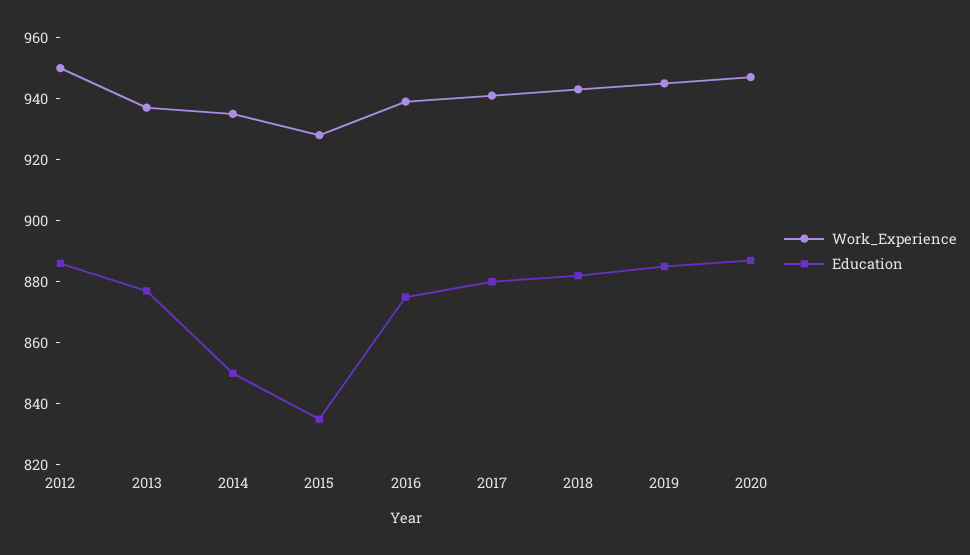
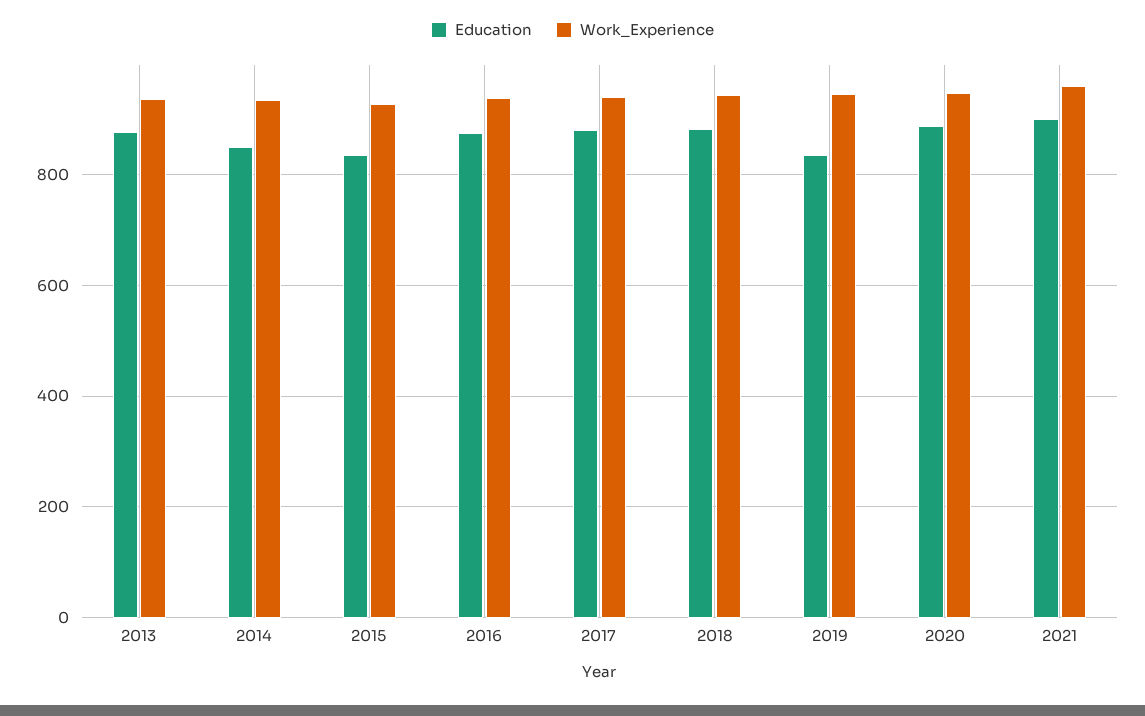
Work_Experience, 2012: 950 -> none
Education, 2012: 885 -> none
Education, 2019: 885 -> 840
Education, 2021: none -> 900
Work_Experience, 2021: none -> 960

